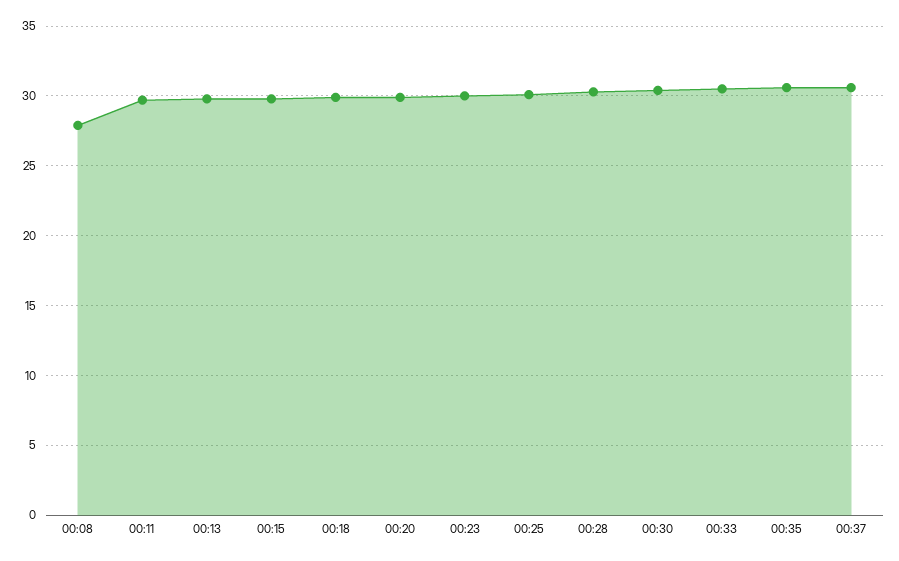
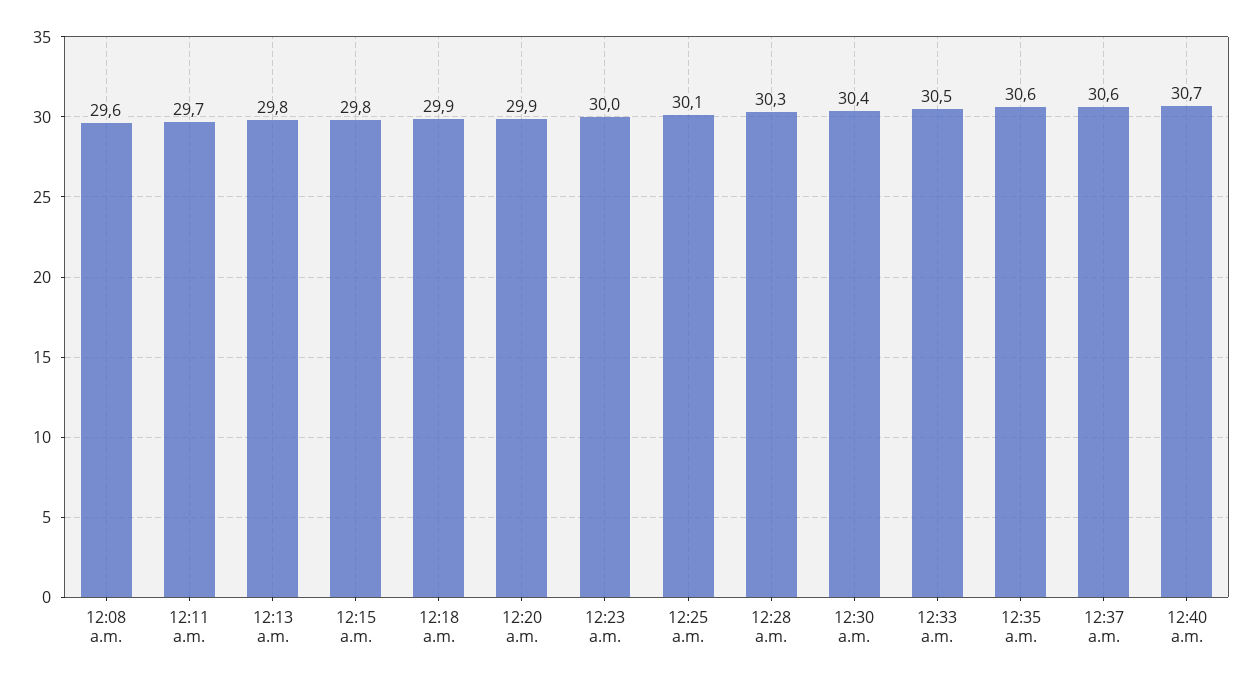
00:08: 28 -> 29.6
12:40 a.m.: none -> 30.7

